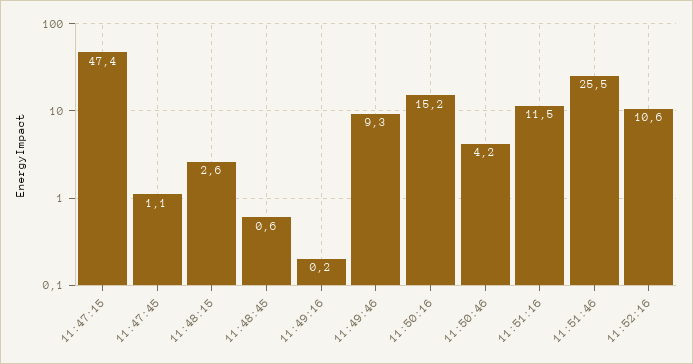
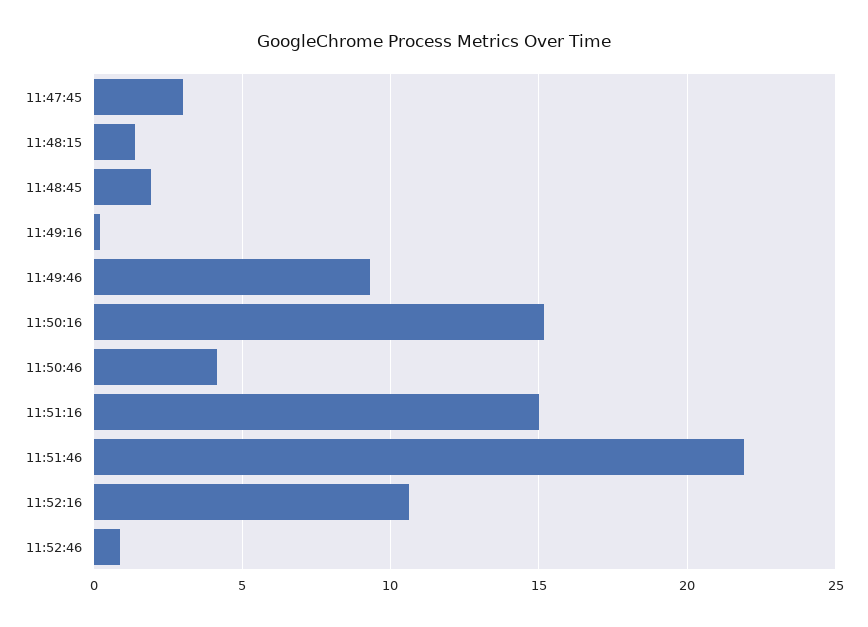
11:47:15: 47.4 -> none
11:47:45: 1.1 -> 3
11:48:15: 2.6 -> 1.5
11:48:45: 0.6 -> 2
11:51:16: 11.5 -> 15
11:51:46: 25.5 -> 22
11:52:46: none -> 1

